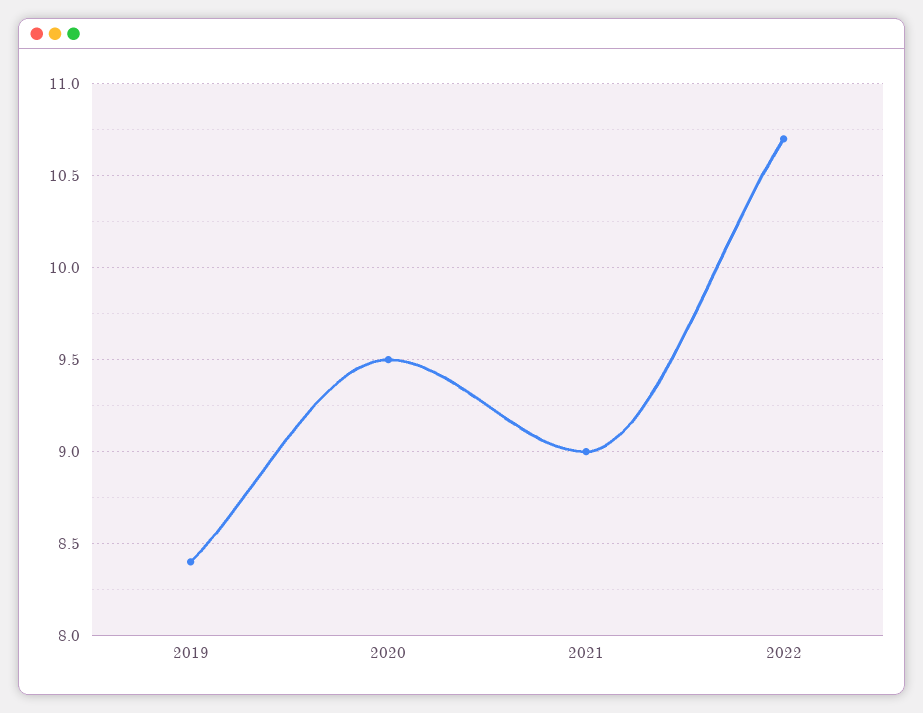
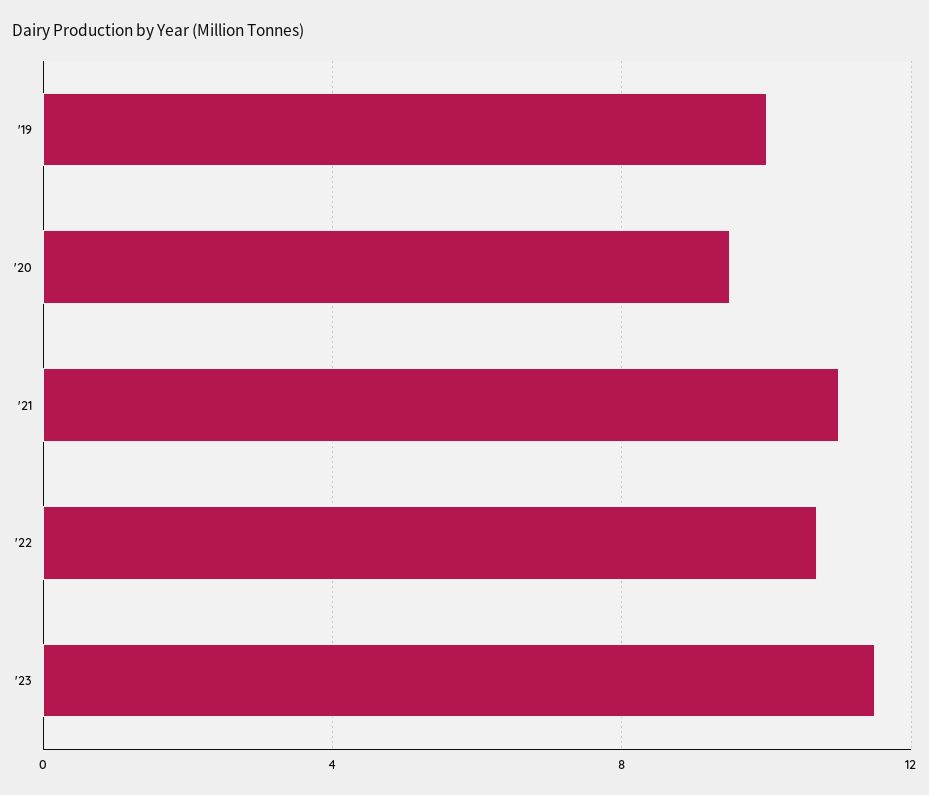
2019: 8.4 -> 10
2021: 9 -> 11
'23: none -> 11.5

